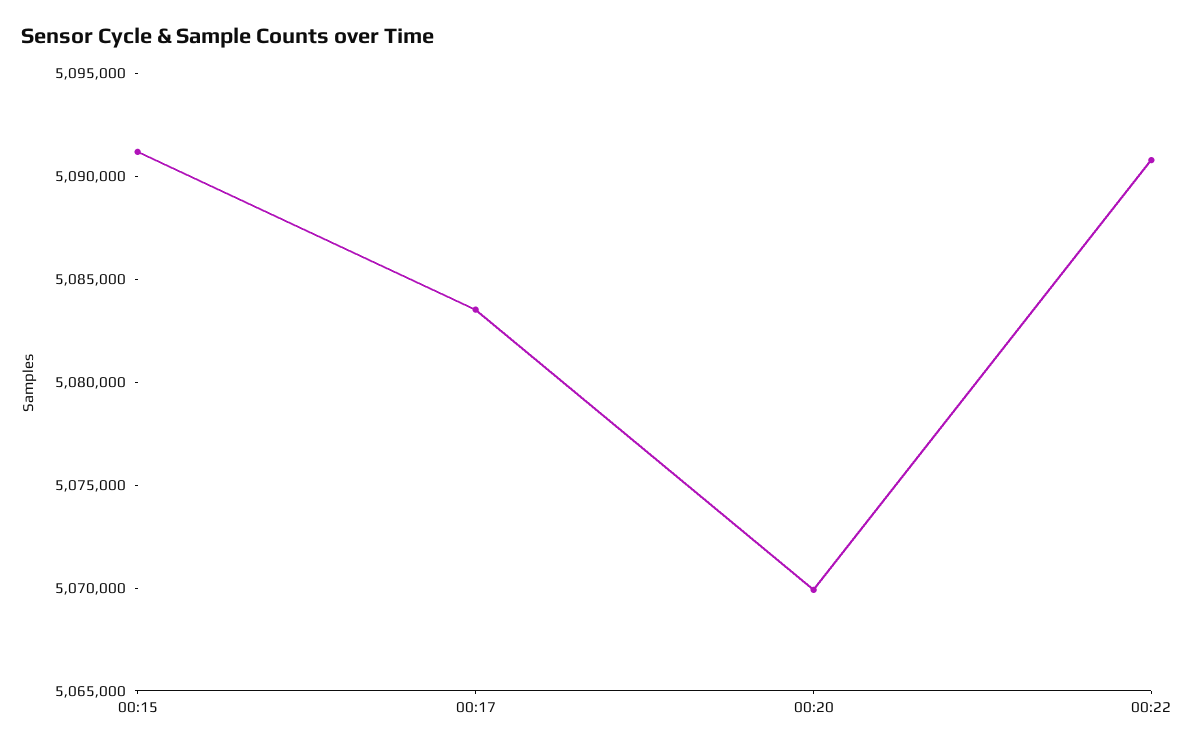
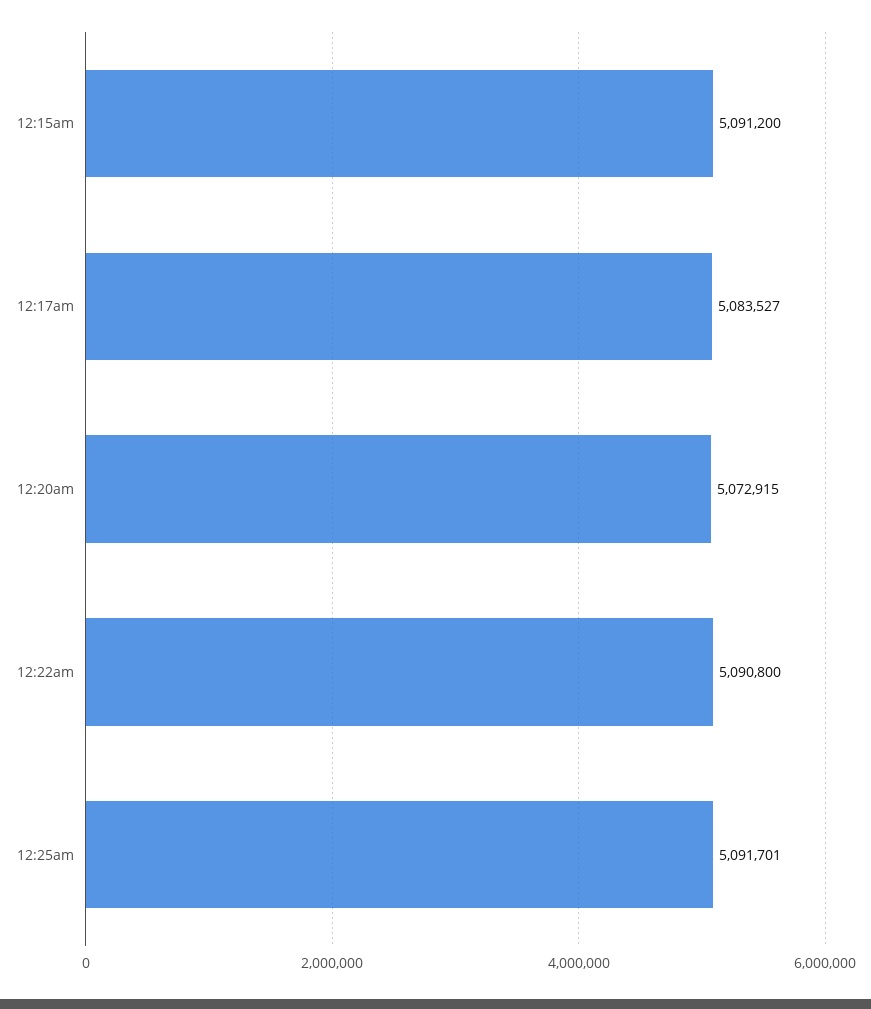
00:20: 5070000 -> 5072915
12:25am: none -> 5091701

